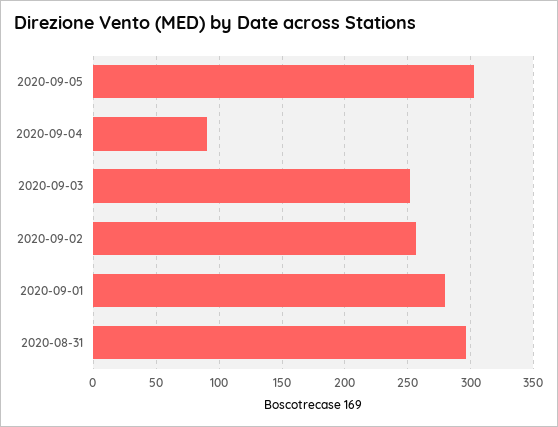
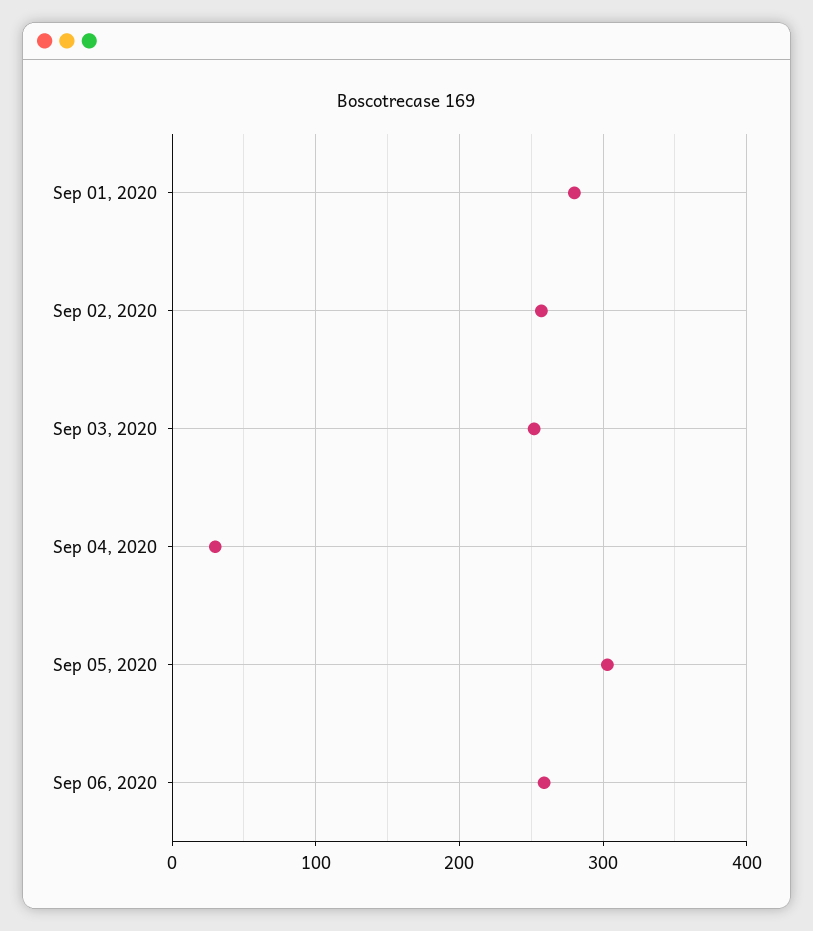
2020-09-04: 90 -> 30
2020-08-31: 295 -> none
Sep 06, 2020: none -> 260

